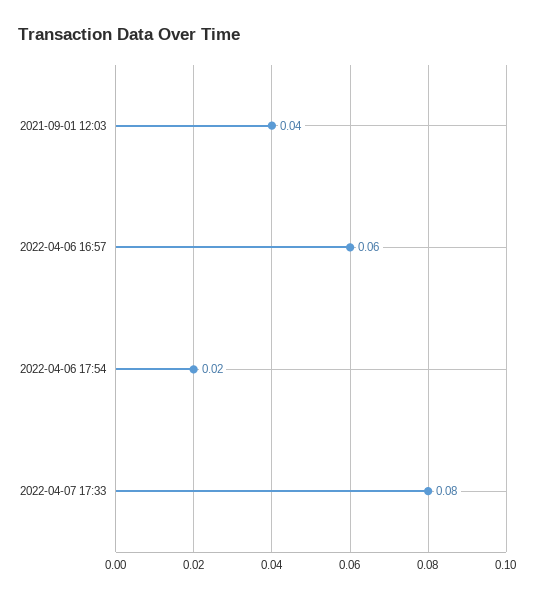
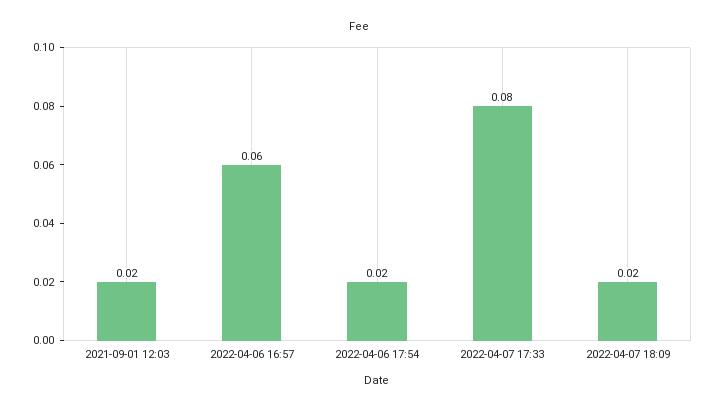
2021-09-01 12:03: 0.04 -> 0.02
2022-04-07 18:09: none -> 0.02

